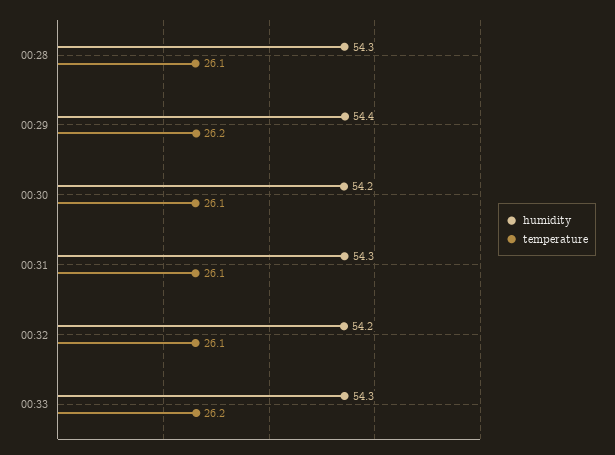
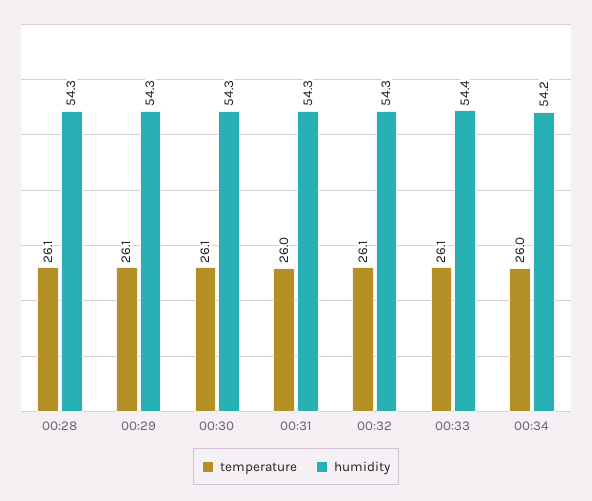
humidity, 00:29: 54.4 -> 54.3
temperature, 00:29: 26.2 -> 26.1
humidity, 00:30: 54.2 -> 54.3
temperature, 00:31: 26.1 -> 26
humidity, 00:32: 54.2 -> 54.3
humidity, 00:33: 54.3 -> 54.4
temperature, 00:33: 26.2 -> 26.1
temperature, 00:34: none -> 26
humidity, 00:34: none -> 54.2

